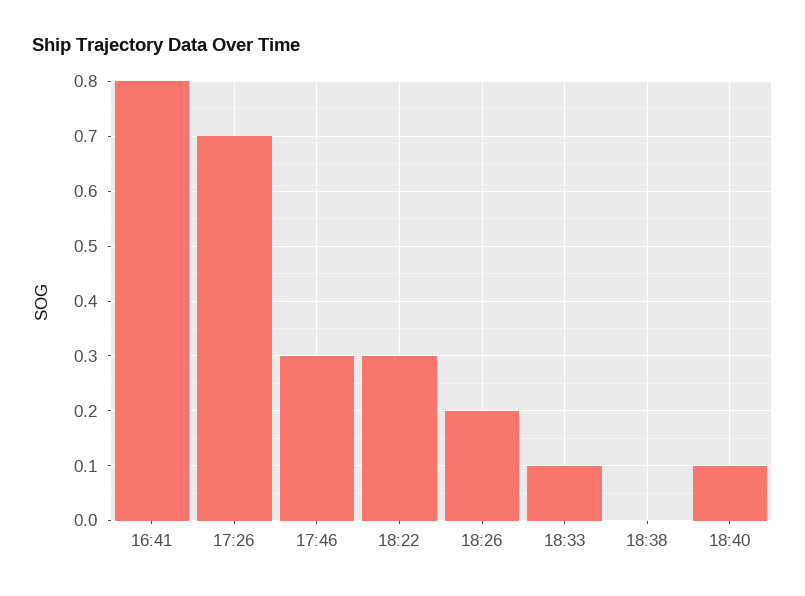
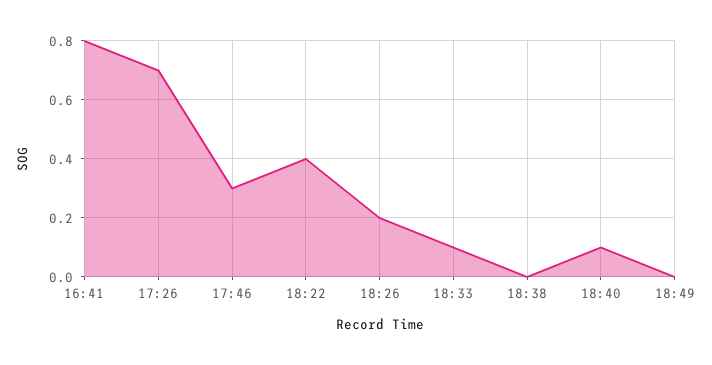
18:22: 0.3 -> 0.4
18:49: none -> 0

